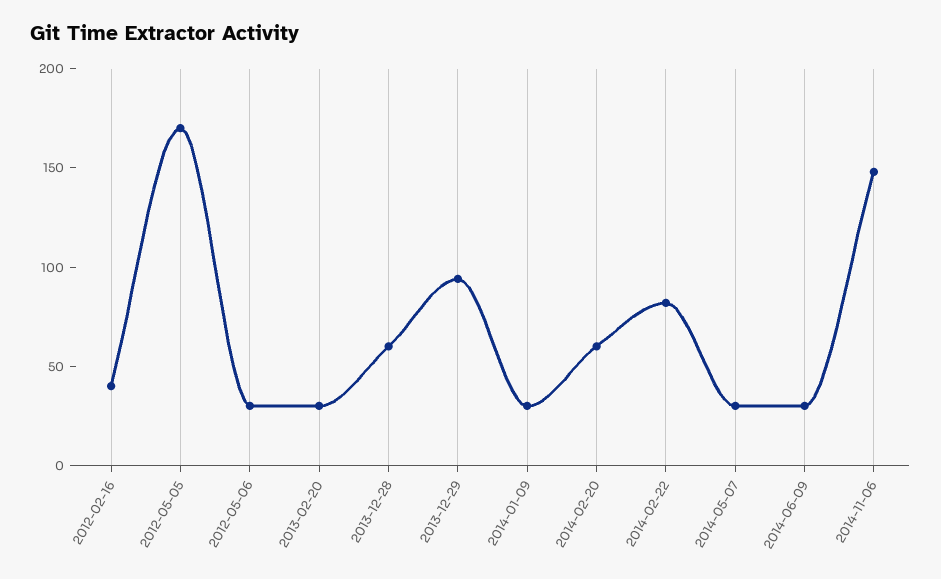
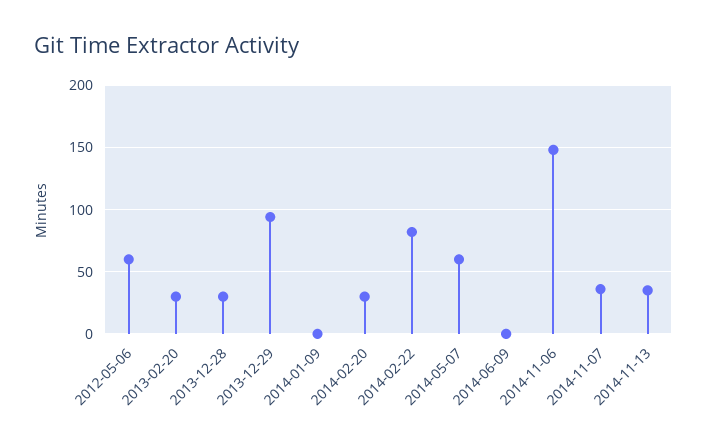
2012-02-16: 40 -> none
2012-05-05: 170 -> none
2012-05-06: 30 -> 60
2013-12-28: 60 -> 30
2014-01-09: 30 -> 0
2014-02-20: 60 -> 30
2014-05-07: 30 -> 60
2014-06-09: 30 -> 0
2014-11-07: none -> 35
2014-11-13: none -> 35

